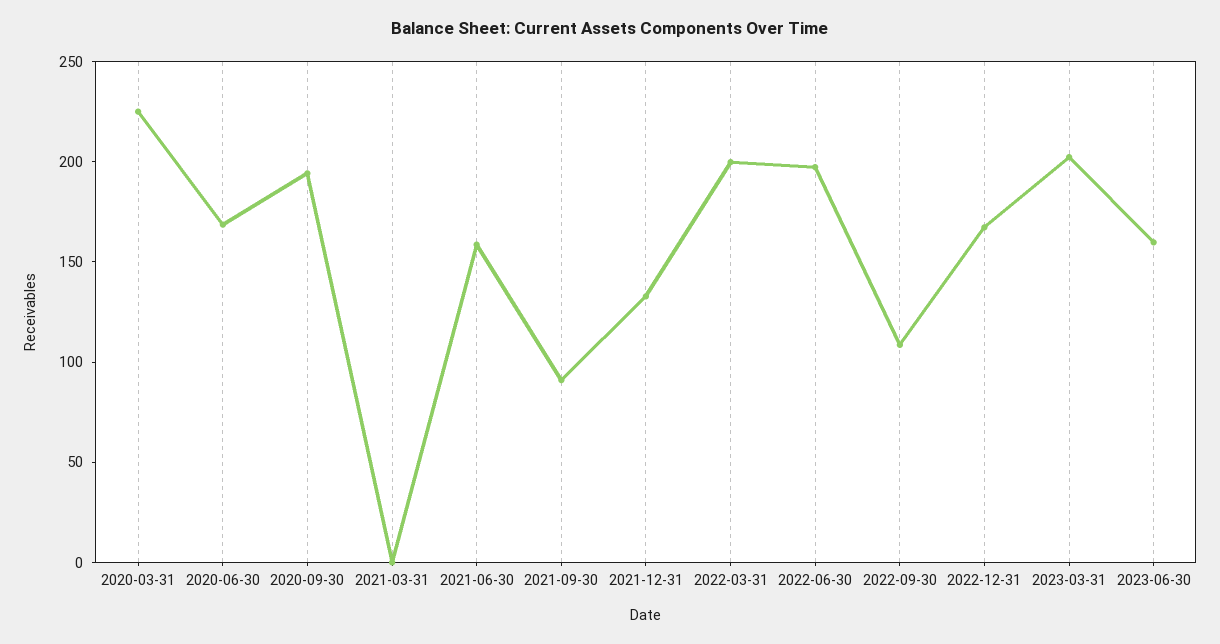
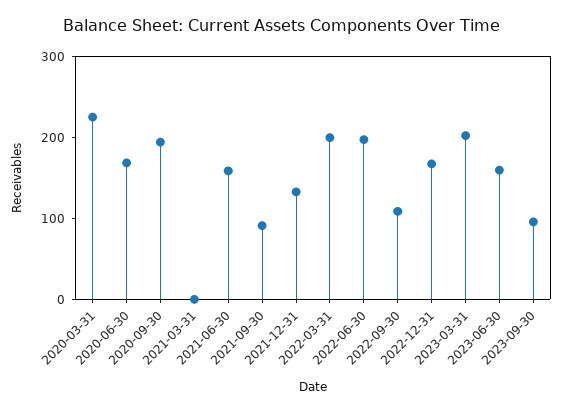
2023-09-30: none -> 100

